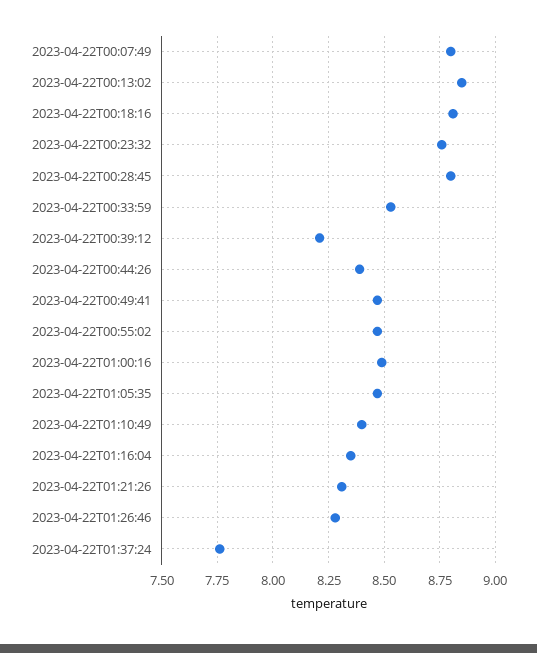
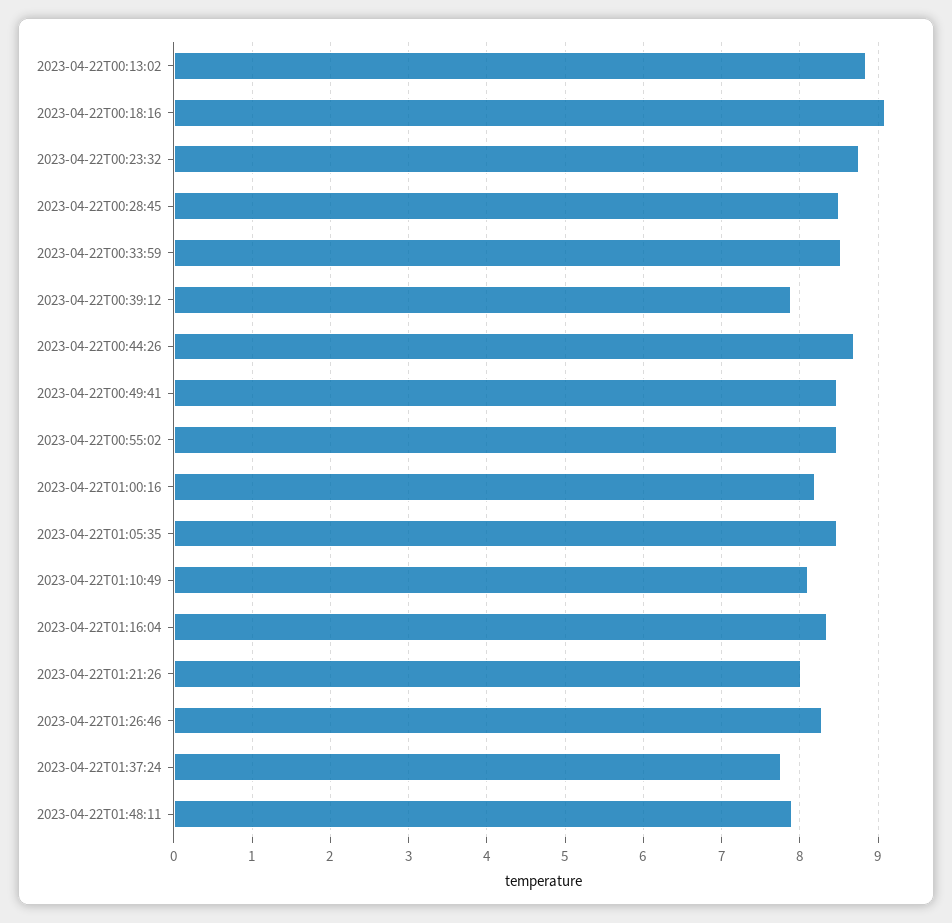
2023-04-22T00:07:49: 8.8 -> none
2023-04-22T00:18:16: 8.8 -> 9.1
2023-04-22T00:28:45: 8.8 -> 8.5
2023-04-22T00:39:12: 8.2 -> 7.9
2023-04-22T00:44:26: 8.4 -> 8.7
2023-04-22T01:00:16: 8.5 -> 8.2
2023-04-22T01:10:49: 8.4 -> 8.1
2023-04-22T01:21:26: 8.3 -> 8
2023-04-22T01:48:11: none -> 7.9

